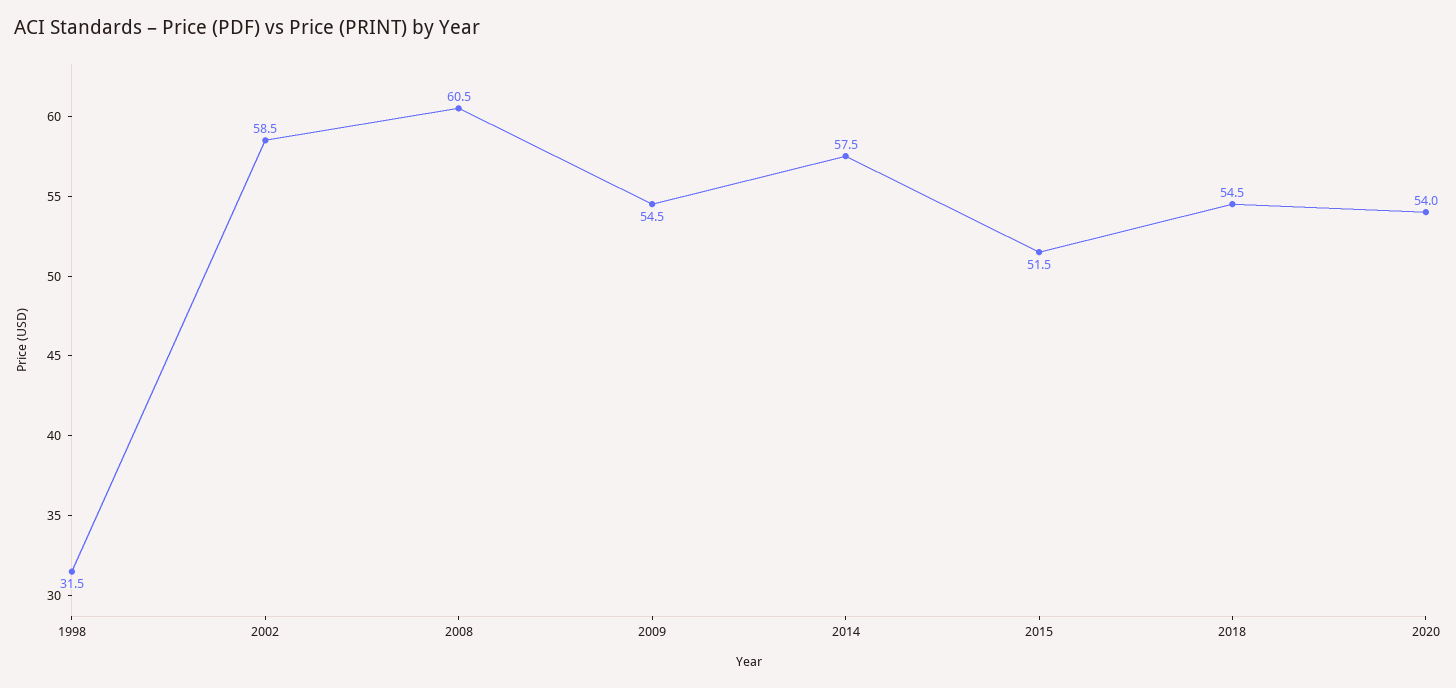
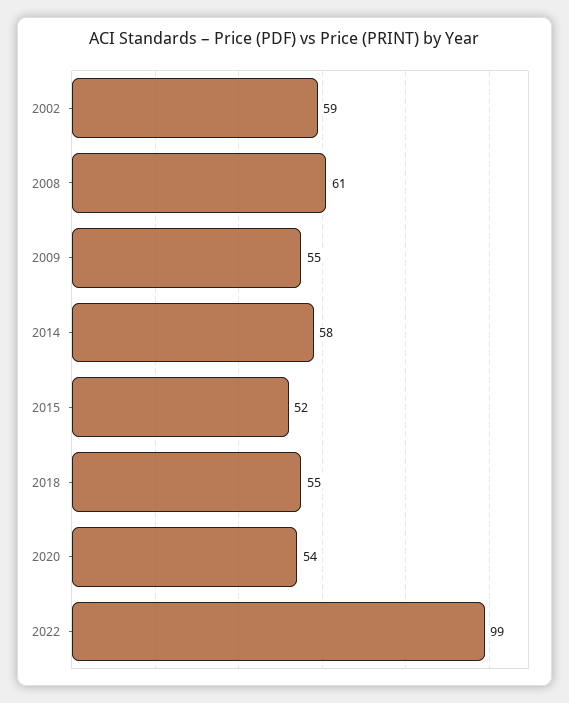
1998: 31.5 -> none
2022: none -> 99

